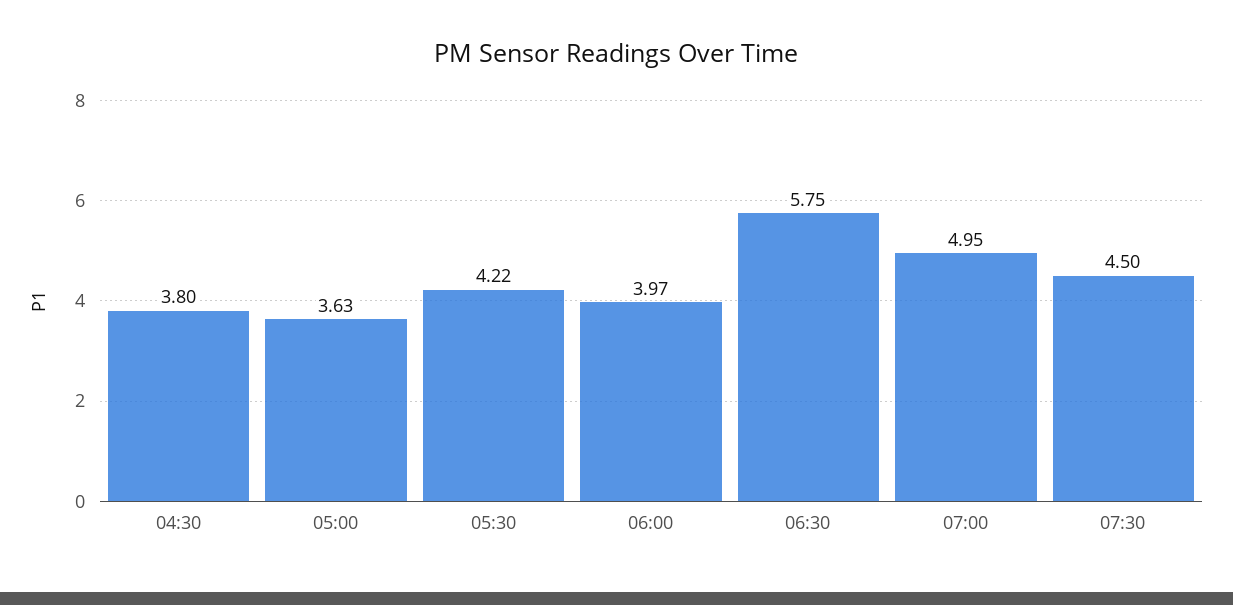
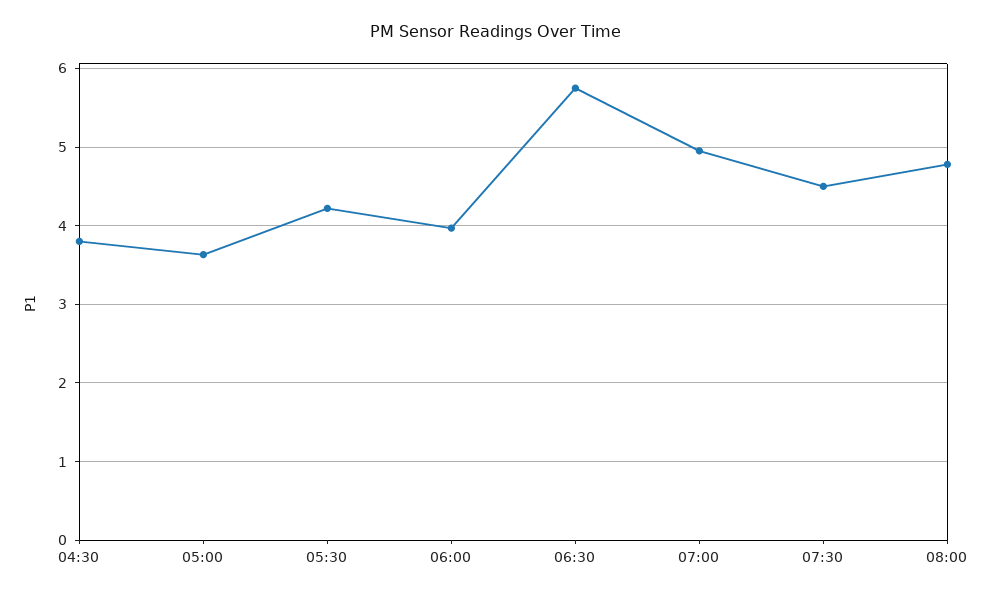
08:00: none -> 4.8

